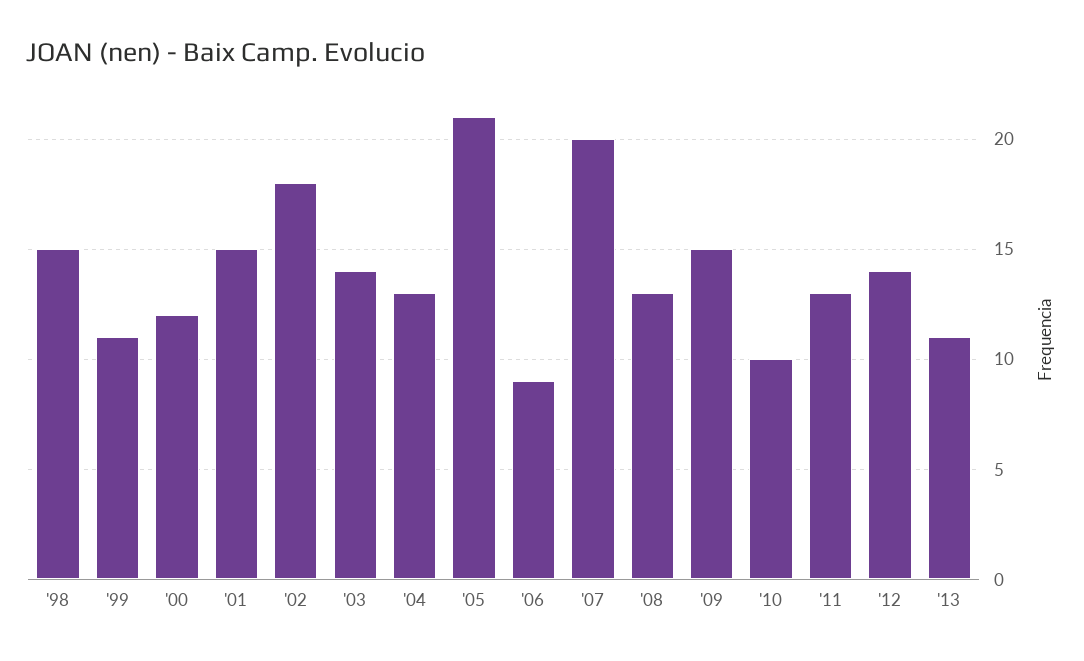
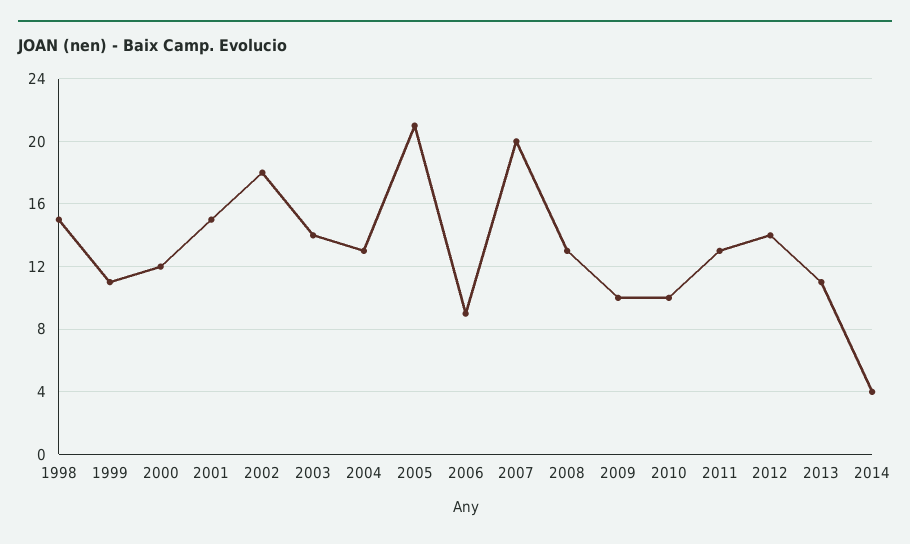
'09: 15 -> 10
2014: none -> 4

